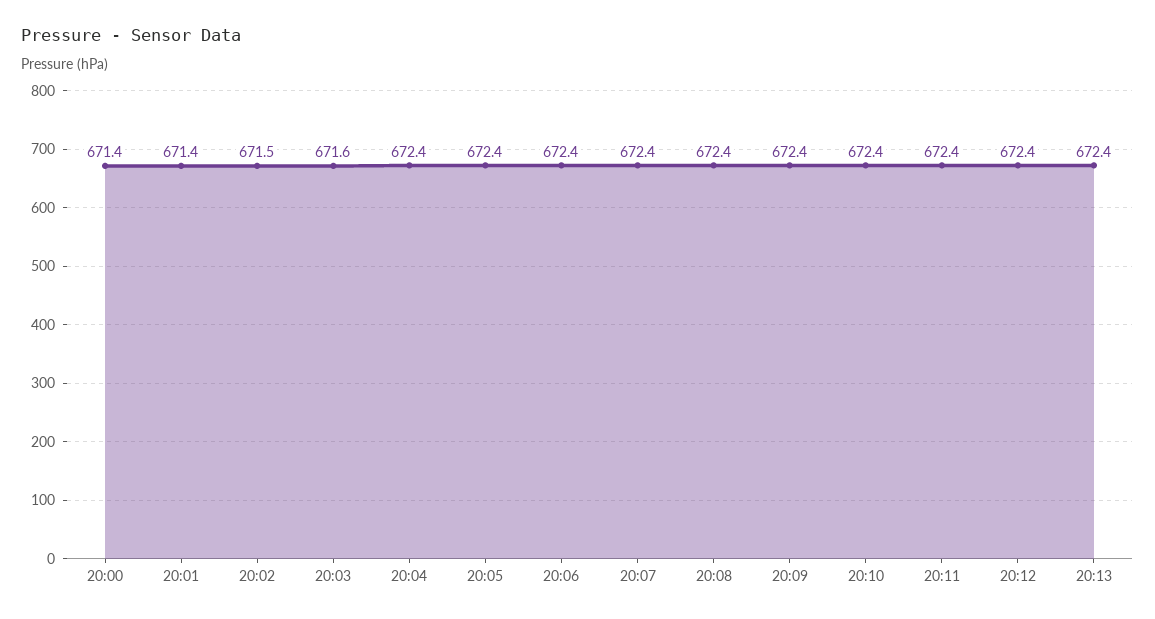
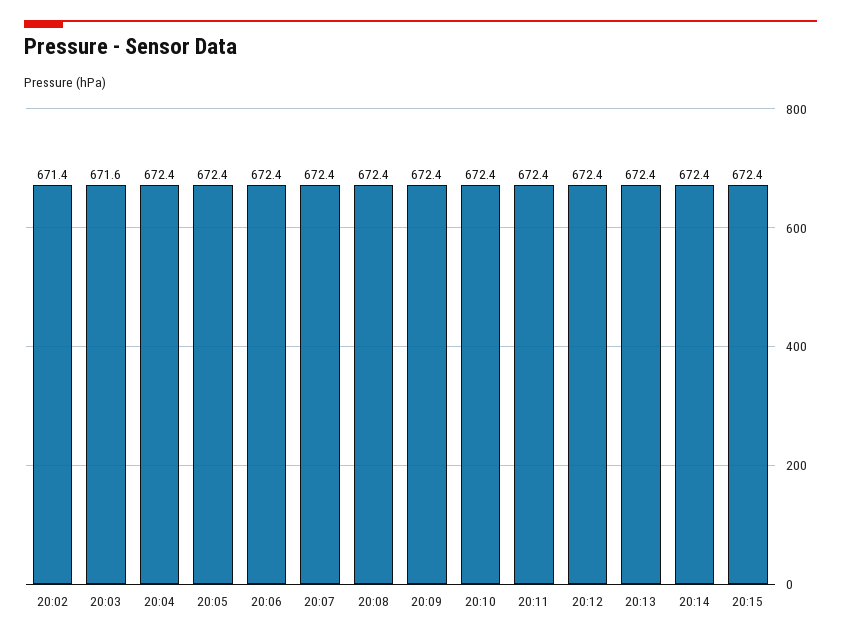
20:00: 671.4 -> none
20:01: 671.4 -> none
20:02: 671.5 -> 671.4
20:14: none -> 672.4
20:15: none -> 672.4

